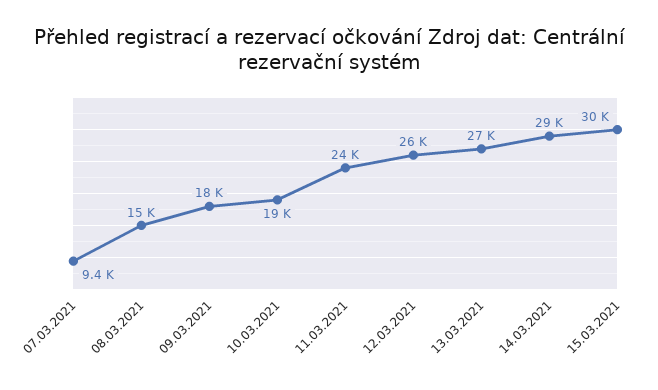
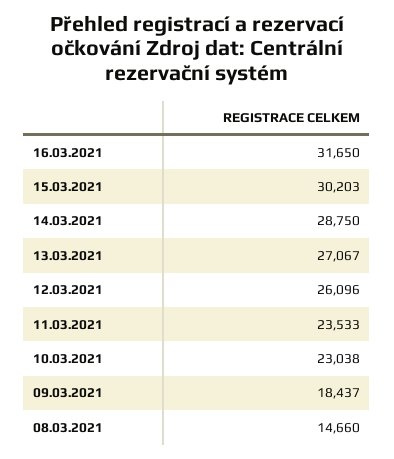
07.03.2021: 9400 -> none
10.03.2021: 19000 -> 23038
16.03.2021: none -> 31650

